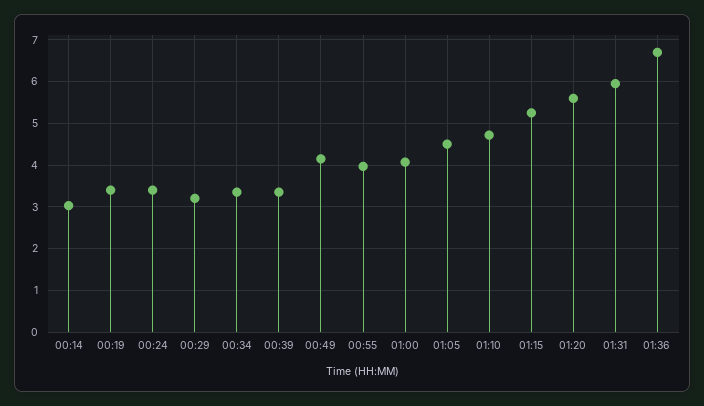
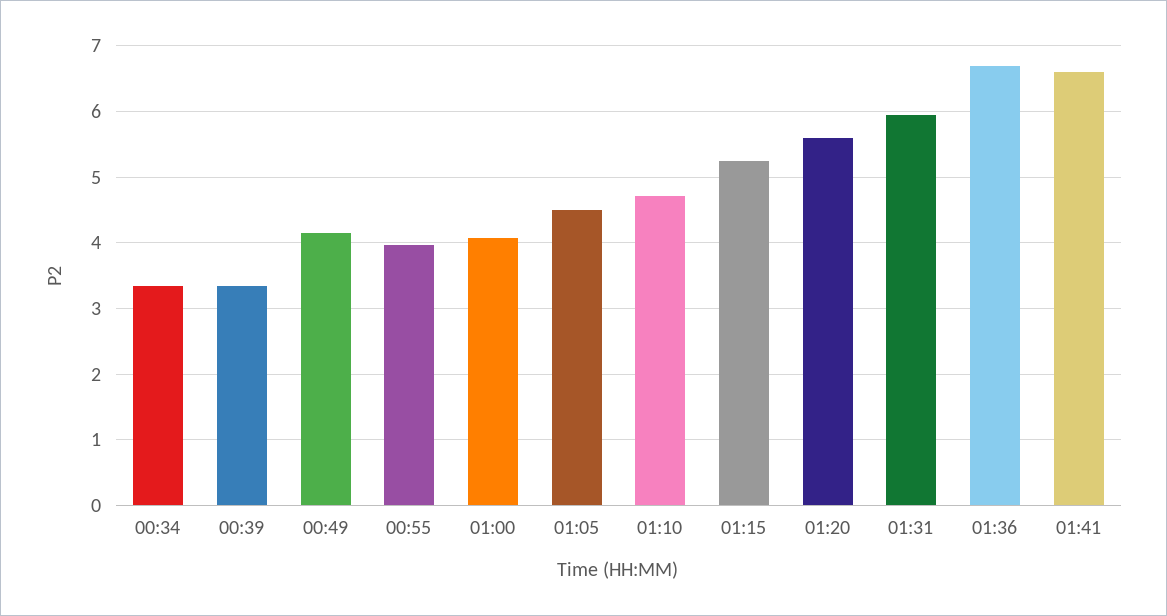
00:14: 3 -> none
00:19: 3.4 -> none
00:24: 3.4 -> none
00:29: 3.2 -> none
01:41: none -> 6.6

